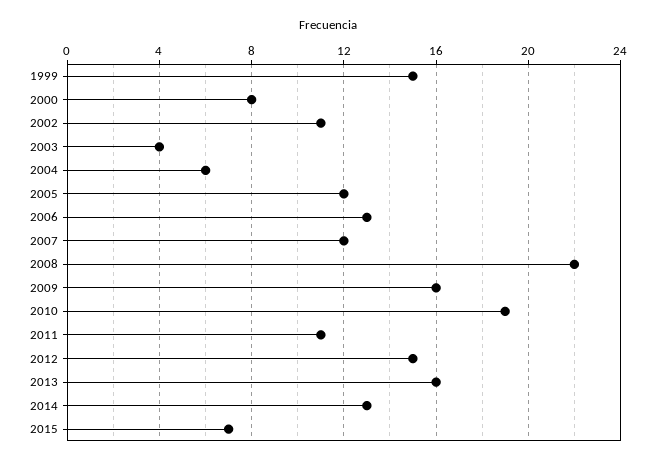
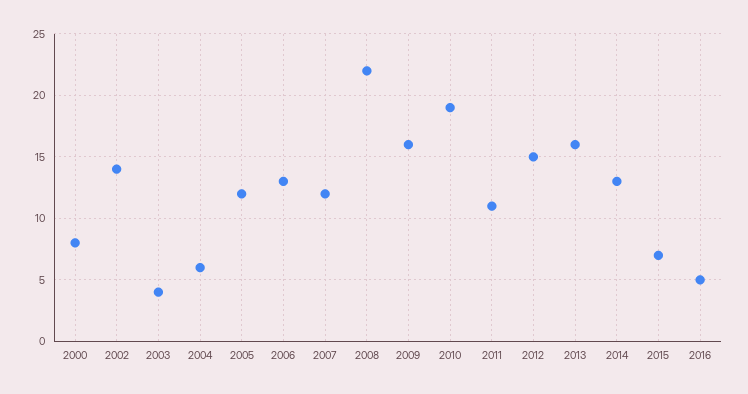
1999: 15 -> none
2002: 11 -> 14
2016: none -> 5

